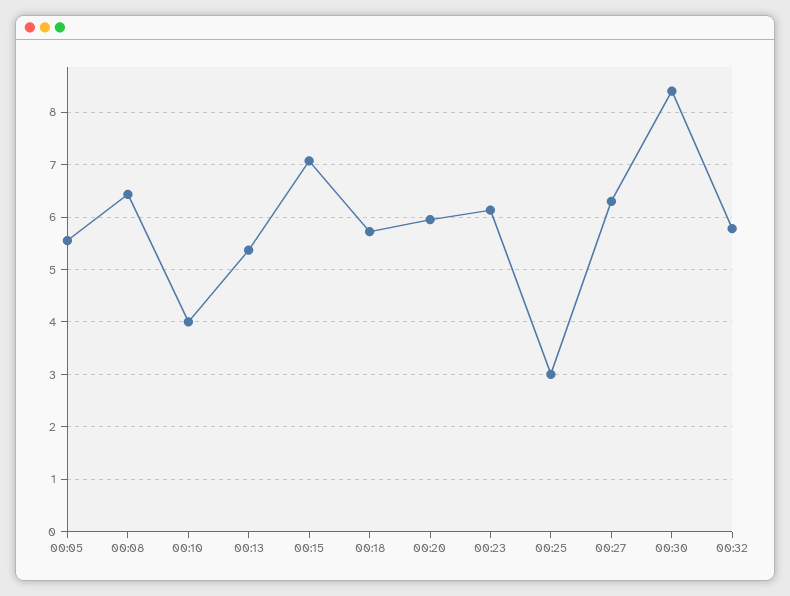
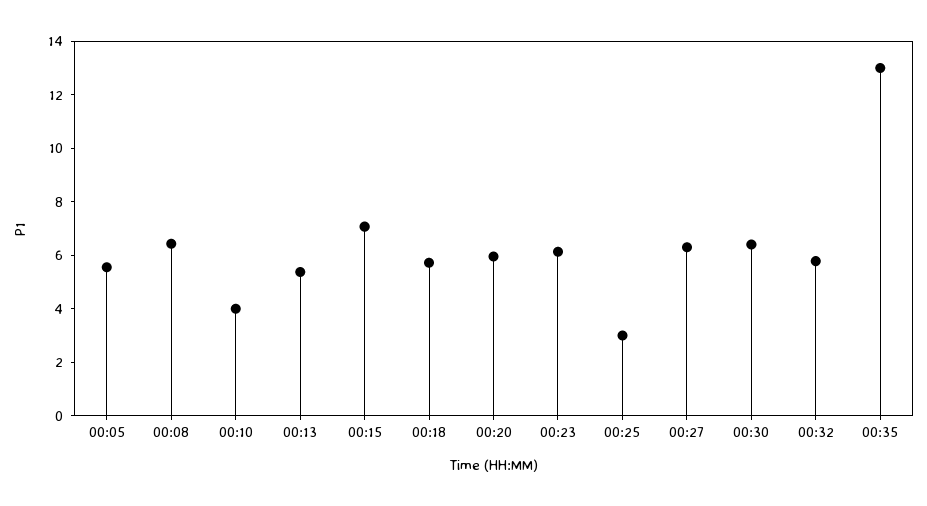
00:30: 8.4 -> 6.5
00:35: none -> 13

